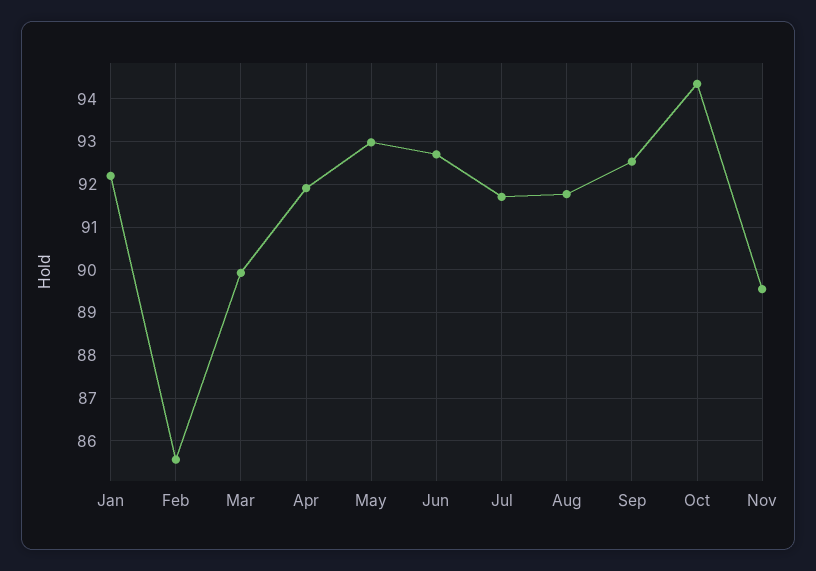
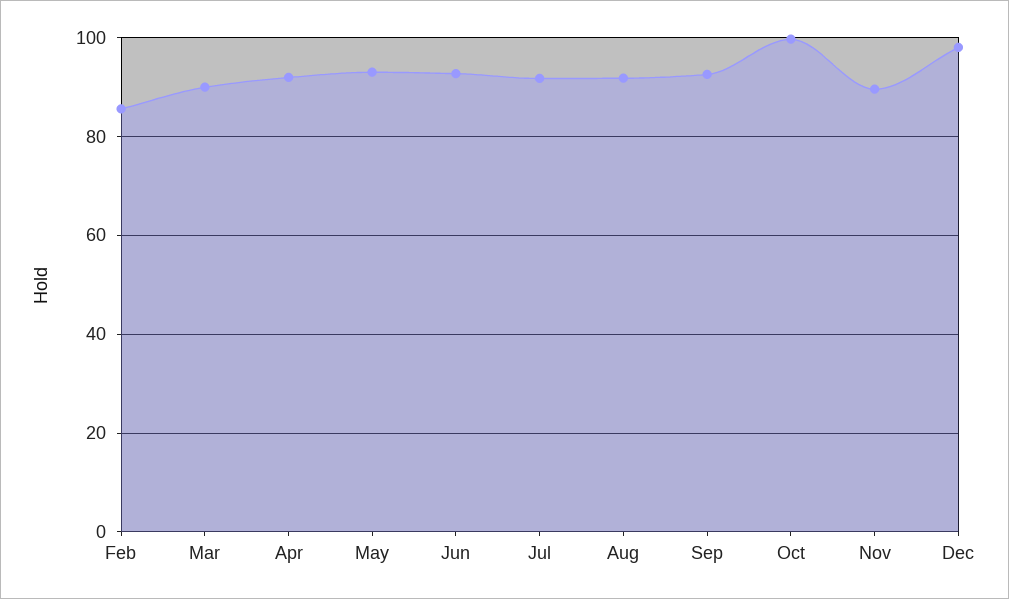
Jan: 92.2 -> none
Oct: 94.4 -> 100
Dec: none -> 98

